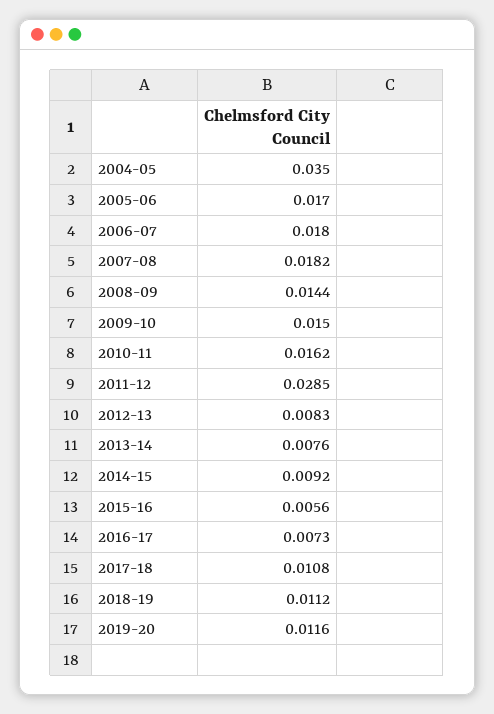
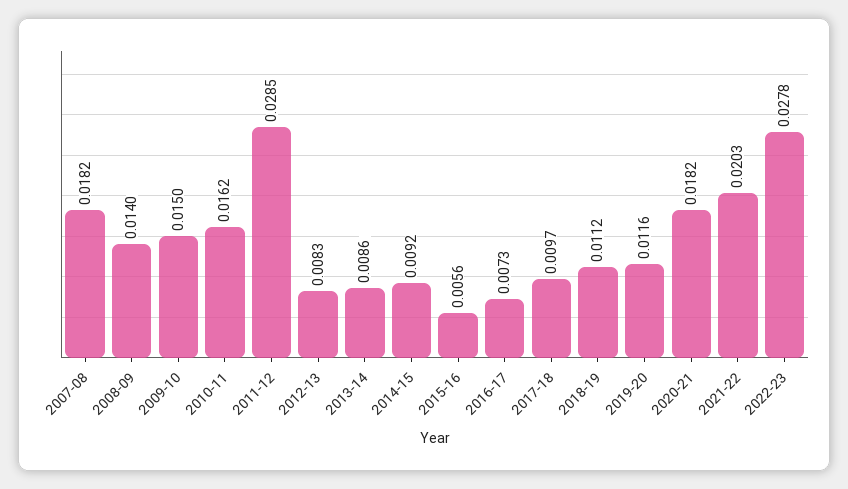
2004-05: 0.035 -> none
2005-06: 0.017 -> none
2006-07: 0.018 -> none
2008-09: 0.0144 -> 0.014
2013-14: 0.0076 -> 0.0086
2017-18: 0.0108 -> 0.0097
2020-21: none -> 0.0182
2021-22: none -> 0.0203
2022-23: none -> 0.0278

